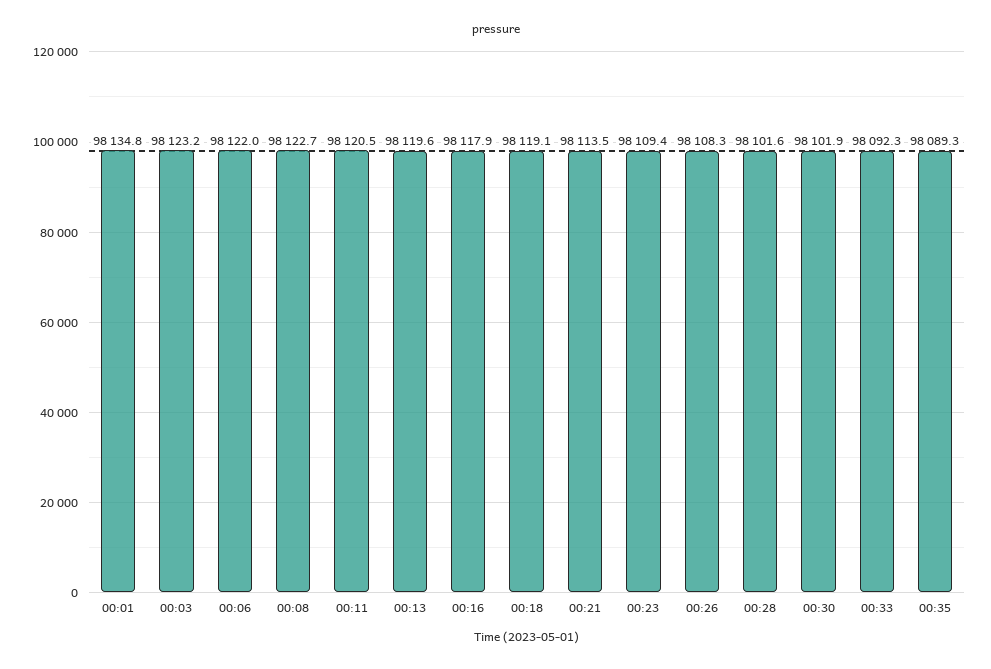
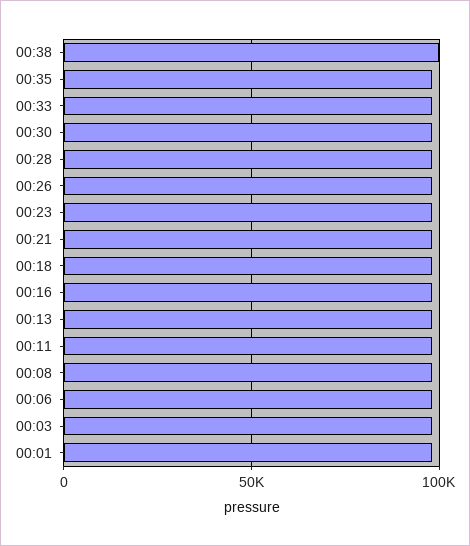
00:38: none -> 100000

